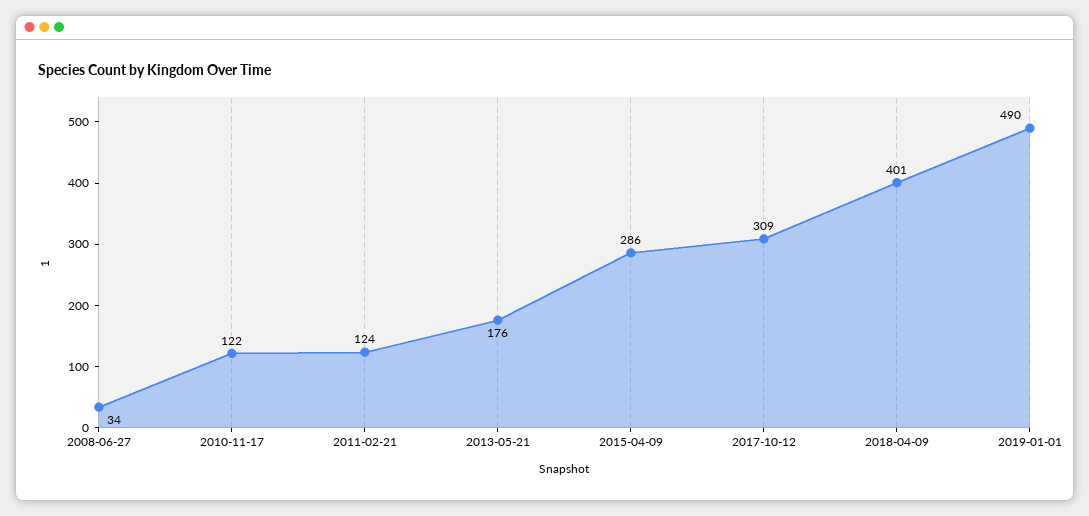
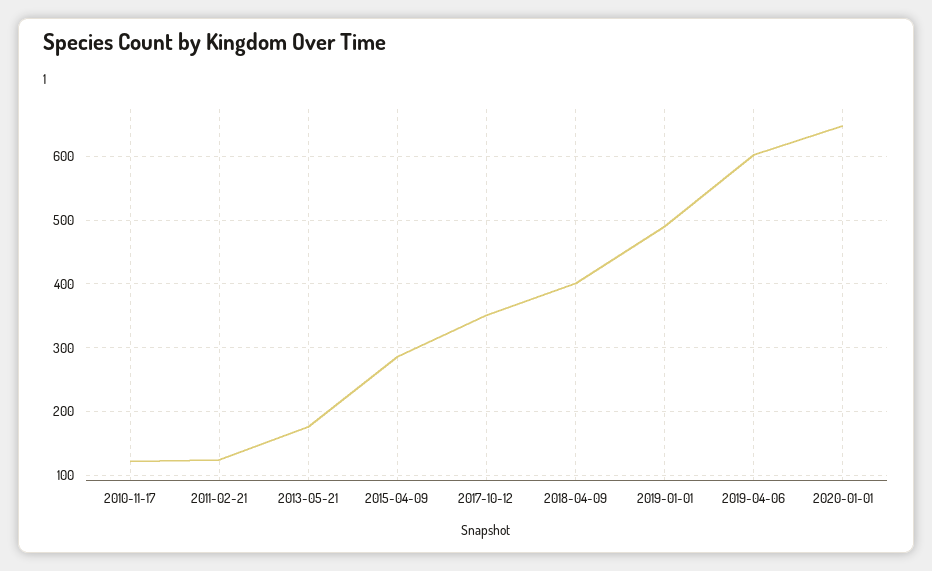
2008-06-27: 34 -> none
2017-10-12: 309 -> 350
2019-04-06: none -> 600
2020-01-01: none -> 650

